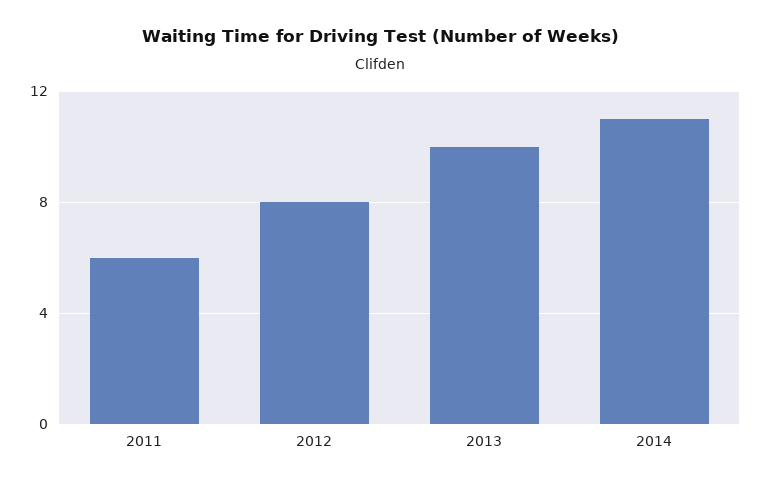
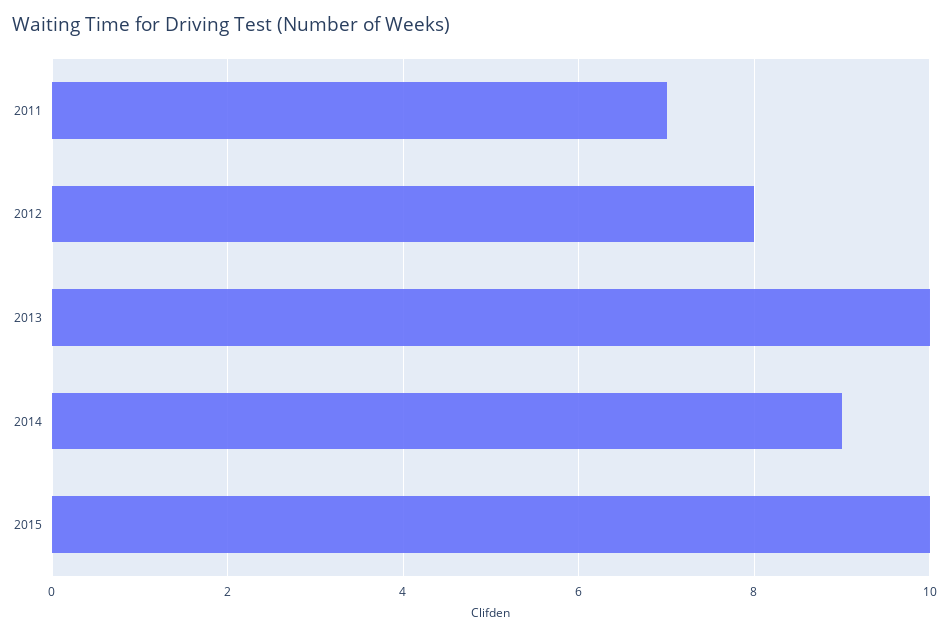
2011: 6 -> 7
2014: 11 -> 9
2015: none -> 10

